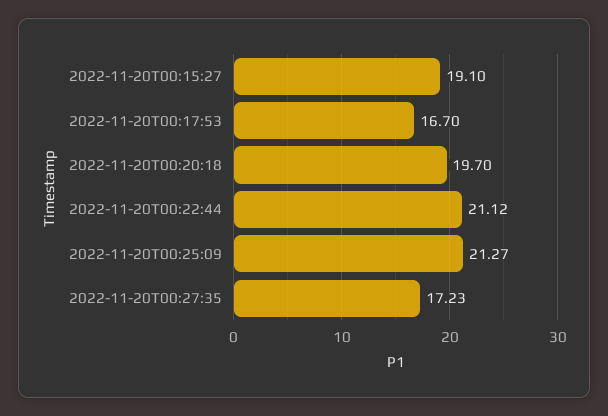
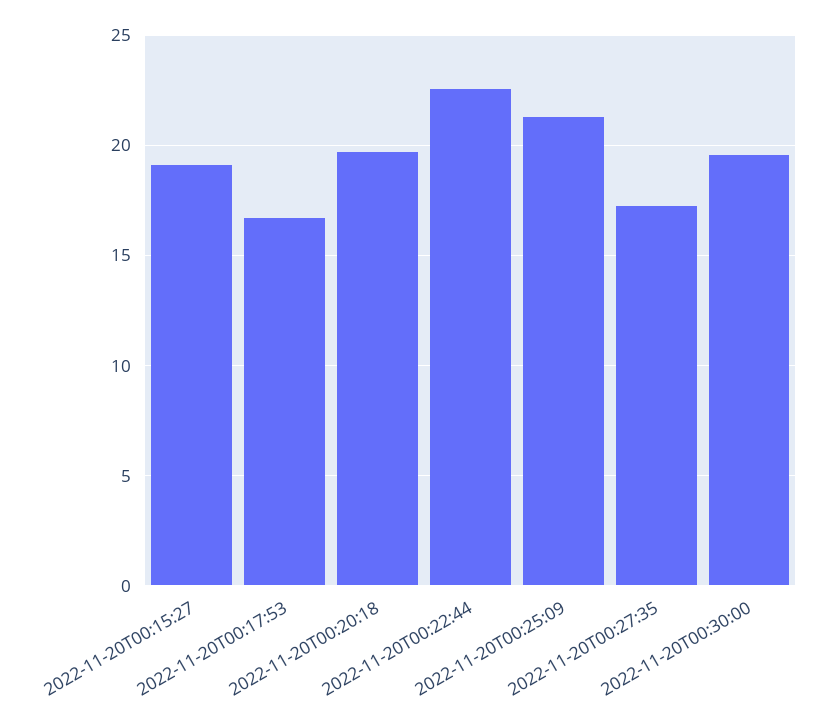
2022-11-20T00:22:44: 21.12 -> 22.5
2022-11-20T00:30:00: none -> 19.5

